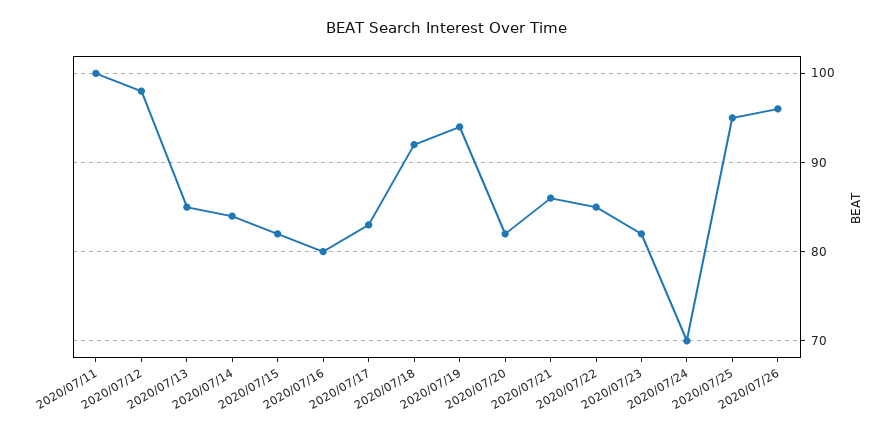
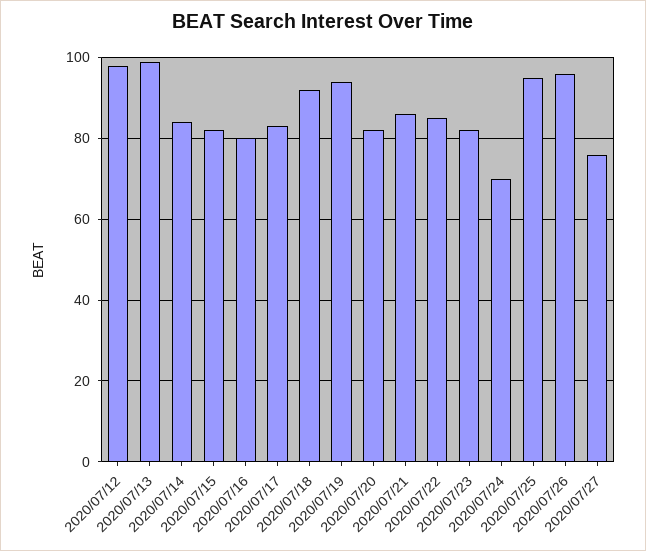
2020/07/11: 100 -> none
2020/07/13: 85 -> 100
2020/07/27: none -> 75

